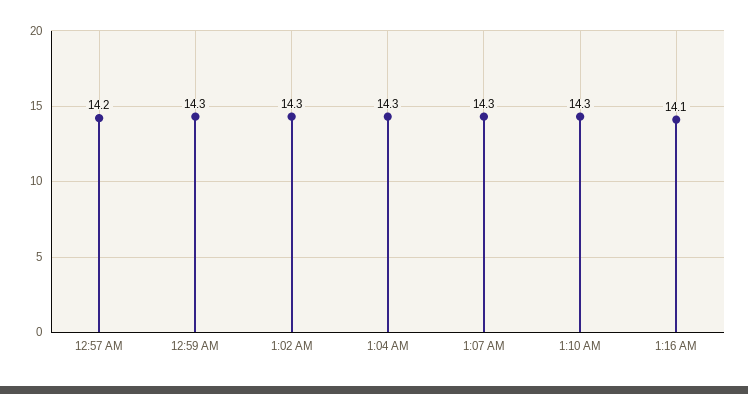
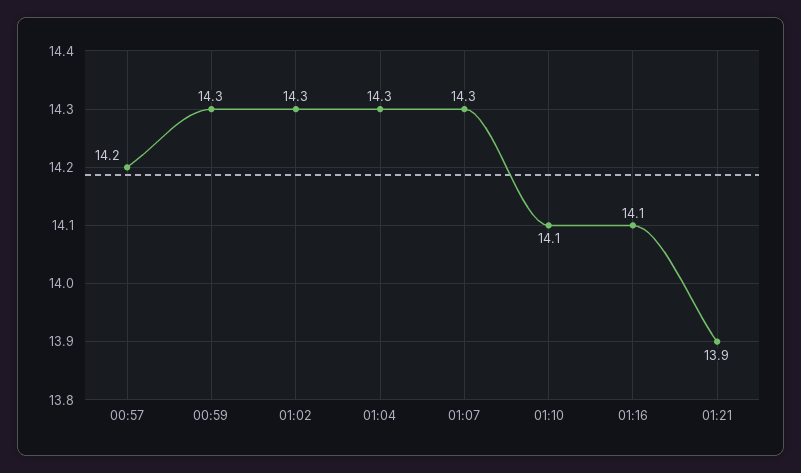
1:10 AM: 14.3 -> 14.1
01:21: none -> 13.9

